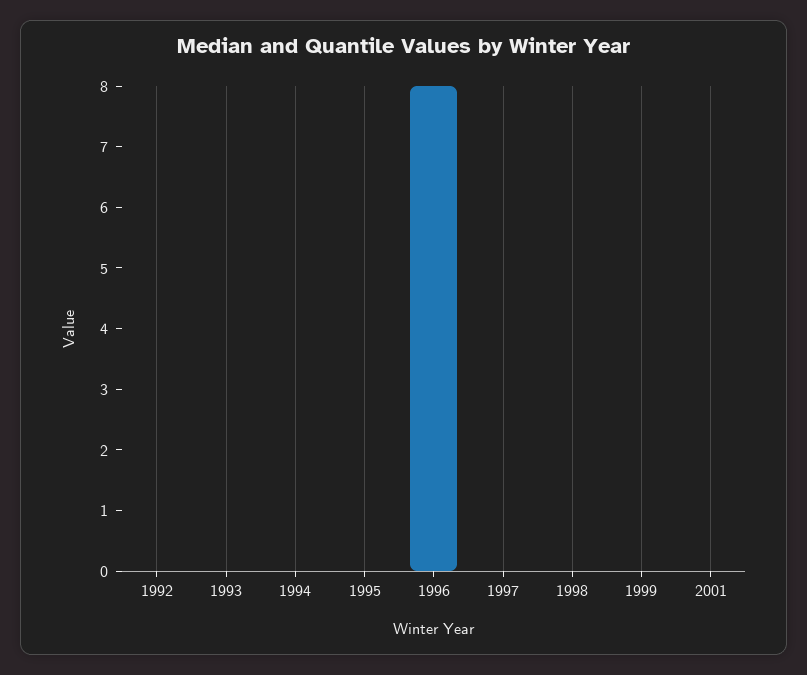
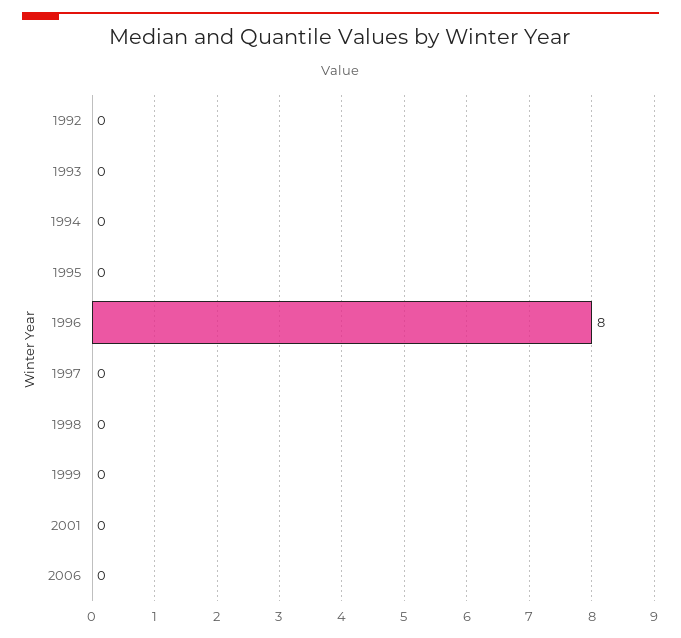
2006: none -> 0

